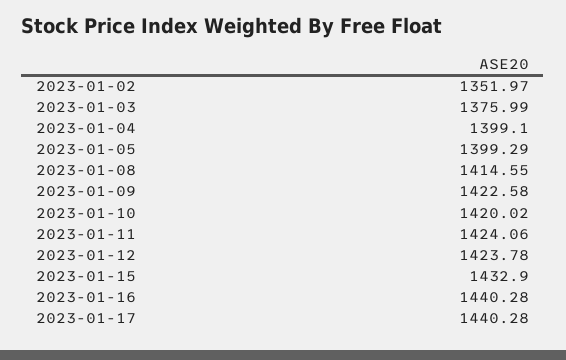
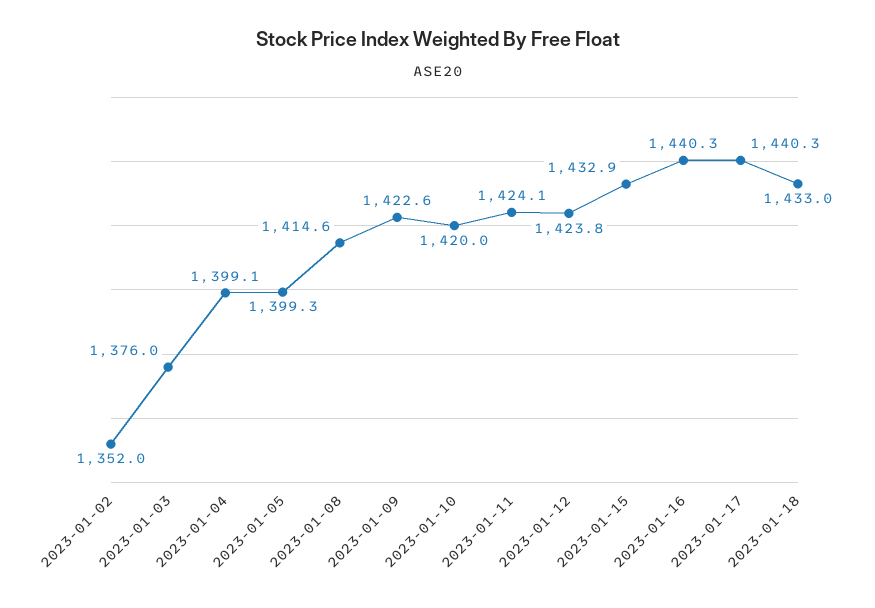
2023-01-18: none -> 1433

